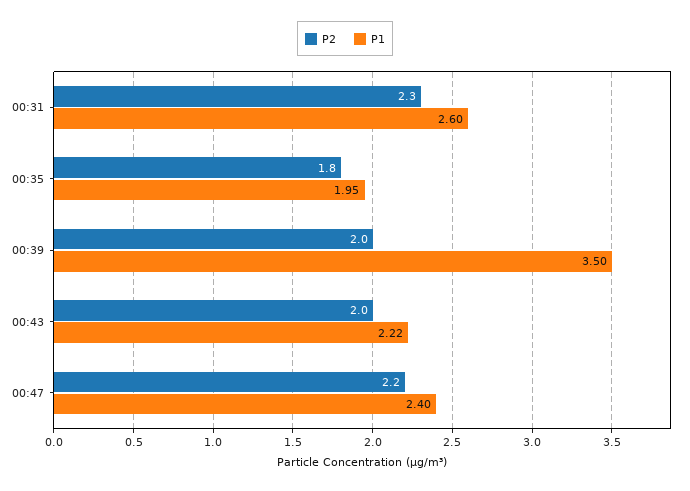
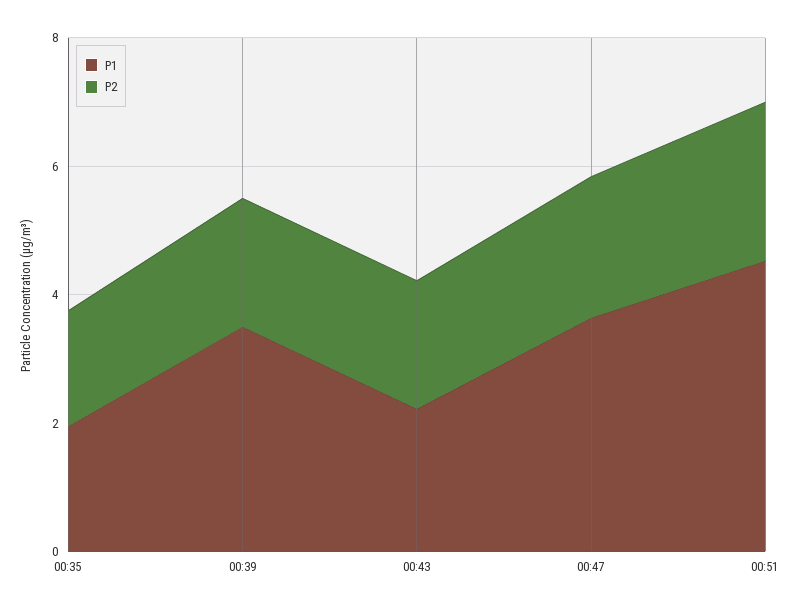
P2, 00:31: 2.3 -> none
P1, 00:31: 2.6 -> none
P1, 00:47: 2.4 -> 3.5
P1, 00:51: none -> 4.5
P2, 00:51: none -> 2.5

